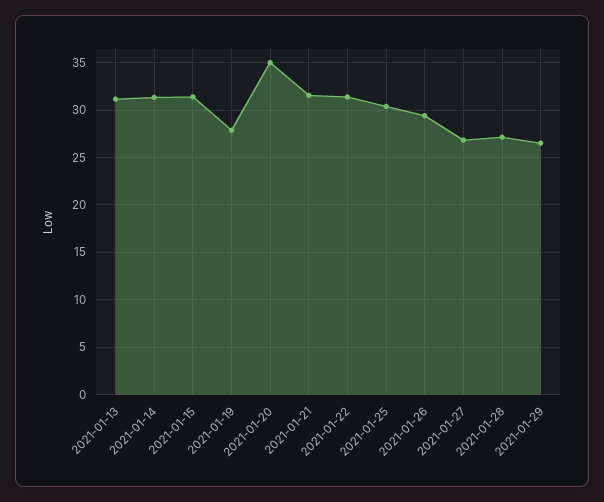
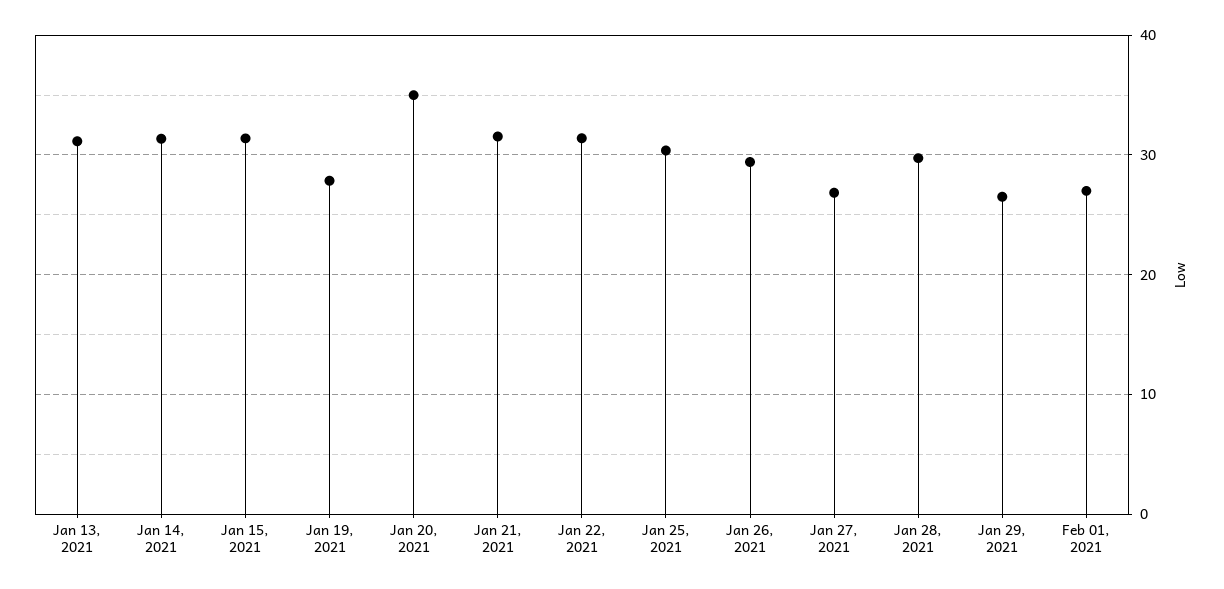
2021-01-28: 27 -> 30
Feb 01, 2021: none -> 27

